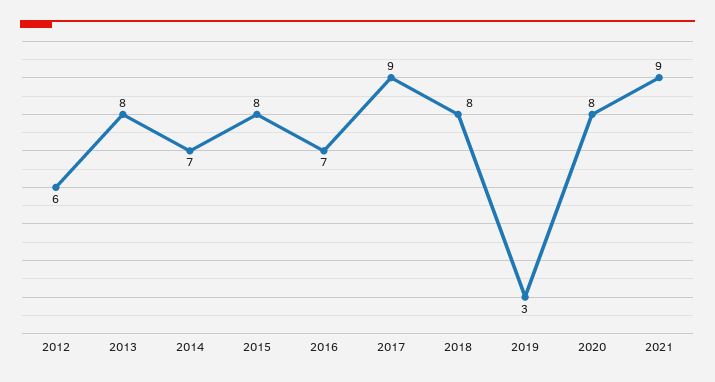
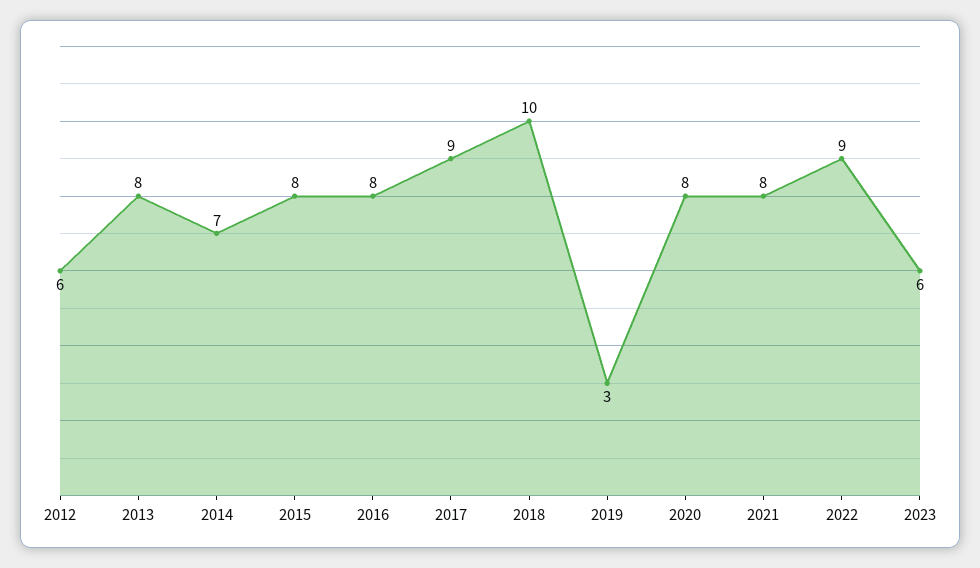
2016: 7 -> 8
2018: 8 -> 10
2021: 9 -> 8
2022: none -> 9
2023: none -> 6

